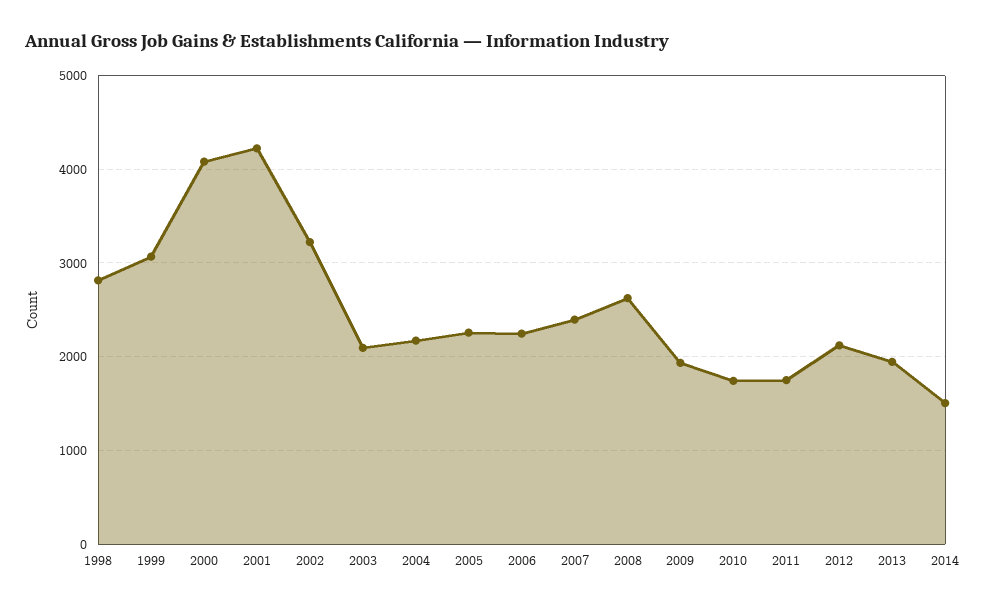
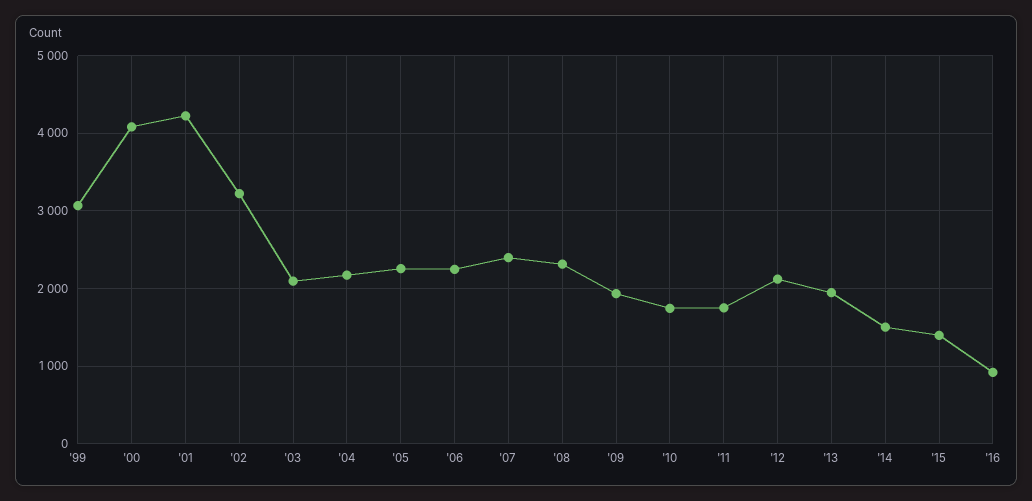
1998: 2800 -> none
2008: 2600 -> 2300
'15: none -> 1400
'16: none -> 900

